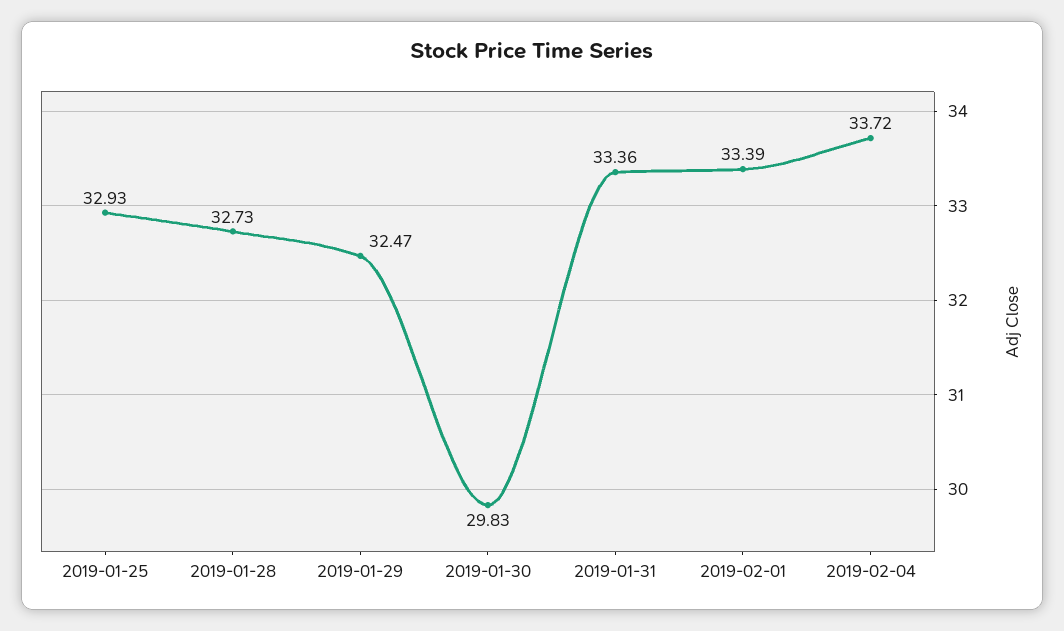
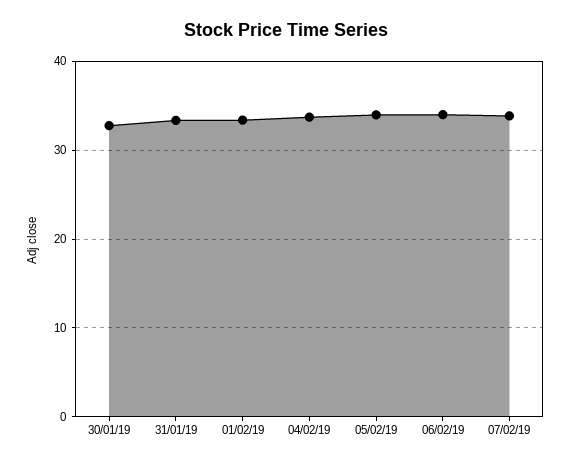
2019-01-25: 32.93 -> none
2019-01-28: 32.73 -> none
2019-01-29: 32.47 -> none
2019-01-30: 29.83 -> 33
05/02/19: none -> 34
06/02/19: none -> 34
07/02/19: none -> 34

